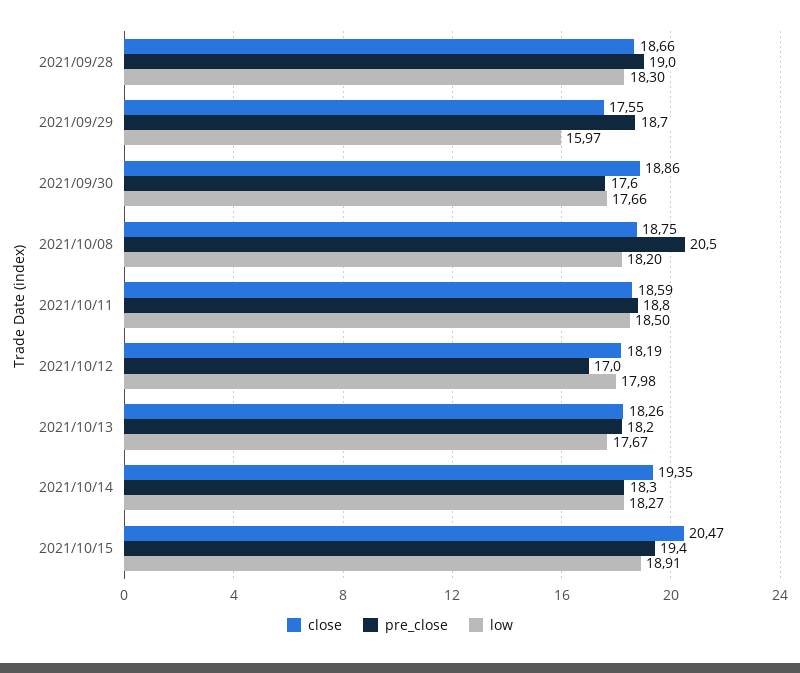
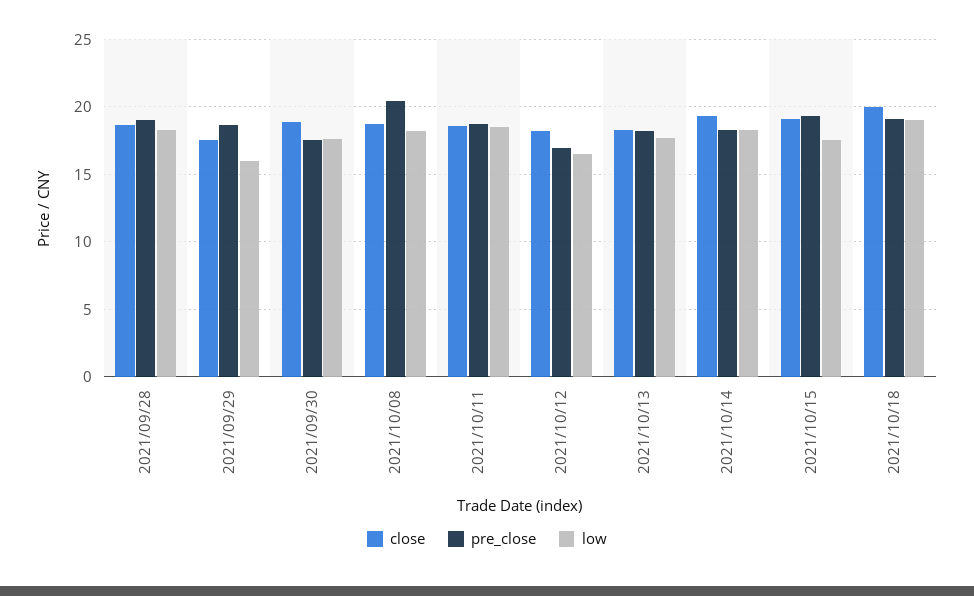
low, 2021/10/12: 17.98 -> 16.5
close, 2021/10/15: 20.47 -> 19
low, 2021/10/15: 18.91 -> 17.5
close, 2021/10/18: none -> 20
pre_close, 2021/10/18: none -> 19
low, 2021/10/18: none -> 19

